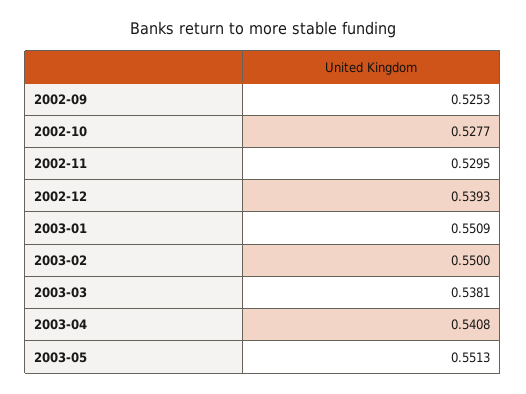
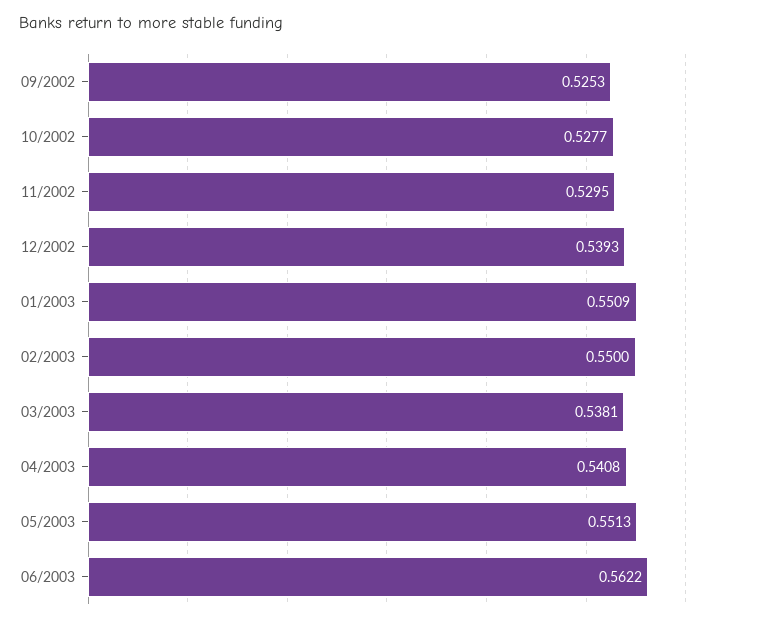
06/2003: none -> 0.5622

